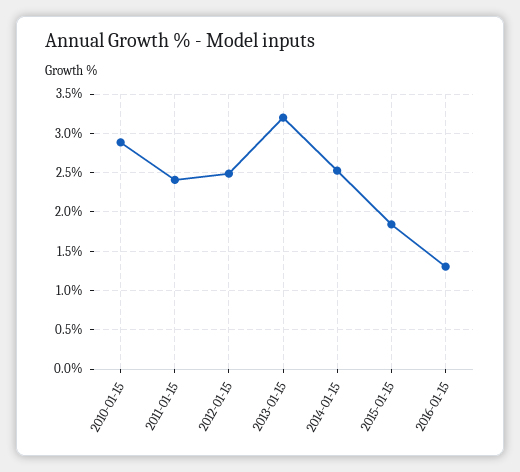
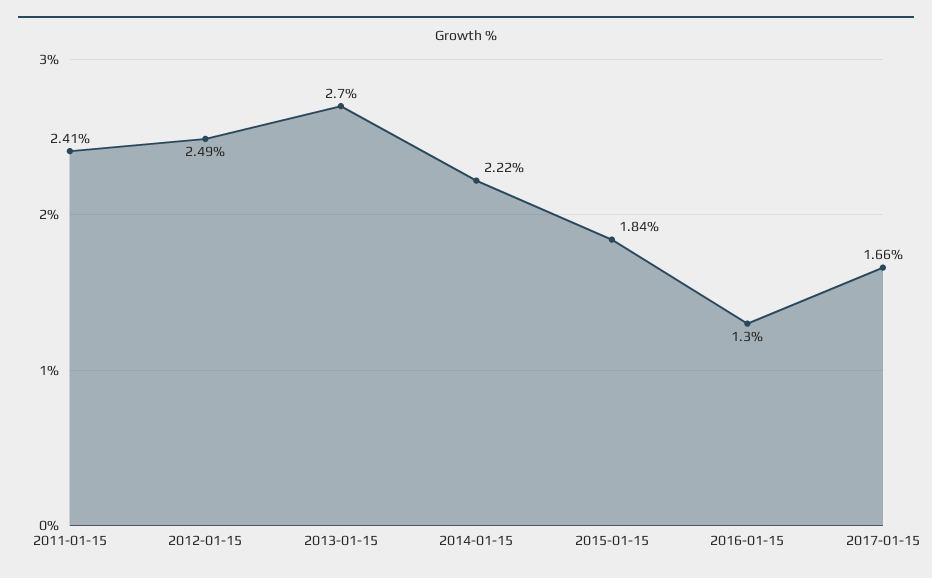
2010-01-15: 2.9 -> none
2013-01-15: 3.2 -> 2.7
2014-01-15: 2.5 -> 2.22
2017-01-15: none -> 1.66

